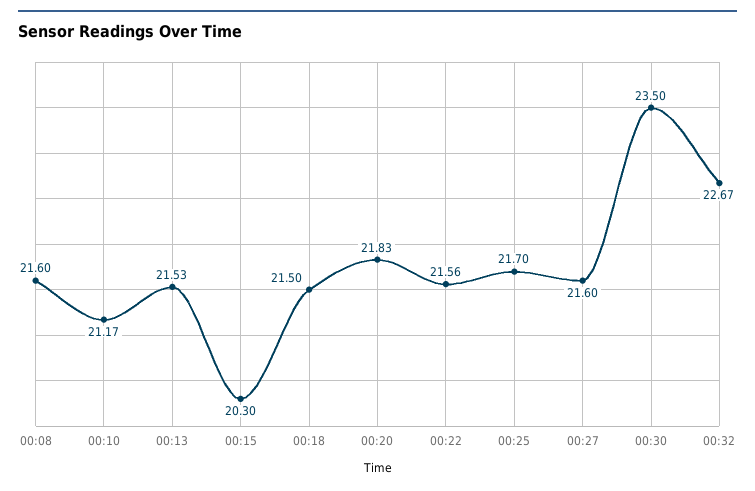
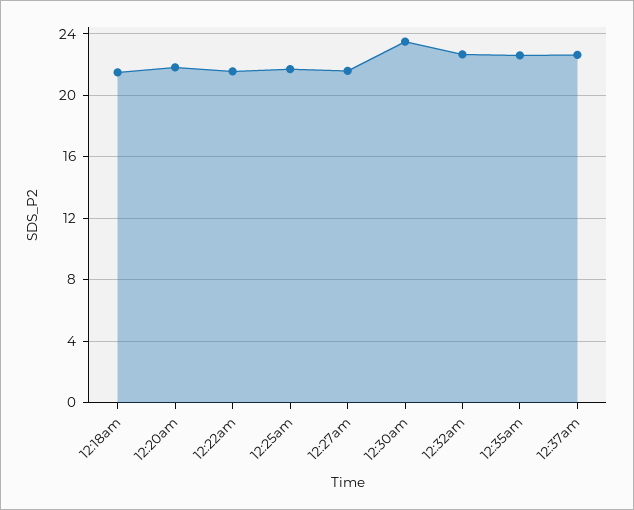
00:08: 21.6 -> none
00:10: 21.17 -> none
00:13: 21.53 -> none
00:15: 20.3 -> none
12:35am: none -> 22.5
12:37am: none -> 22.5

